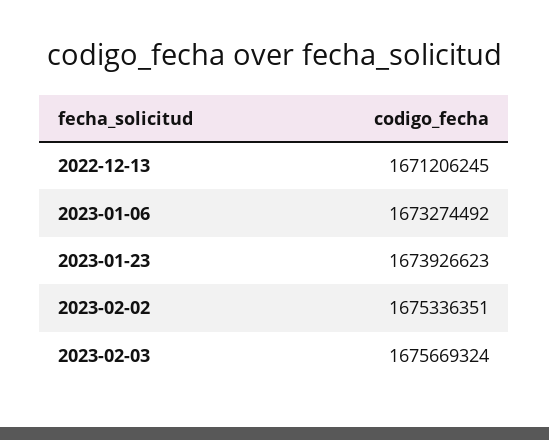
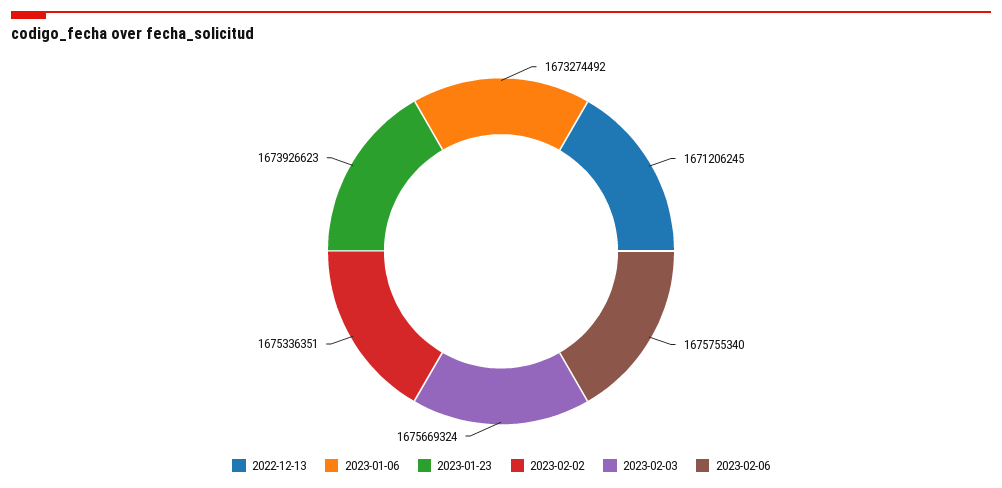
2023-02-06: none -> 1675755340

